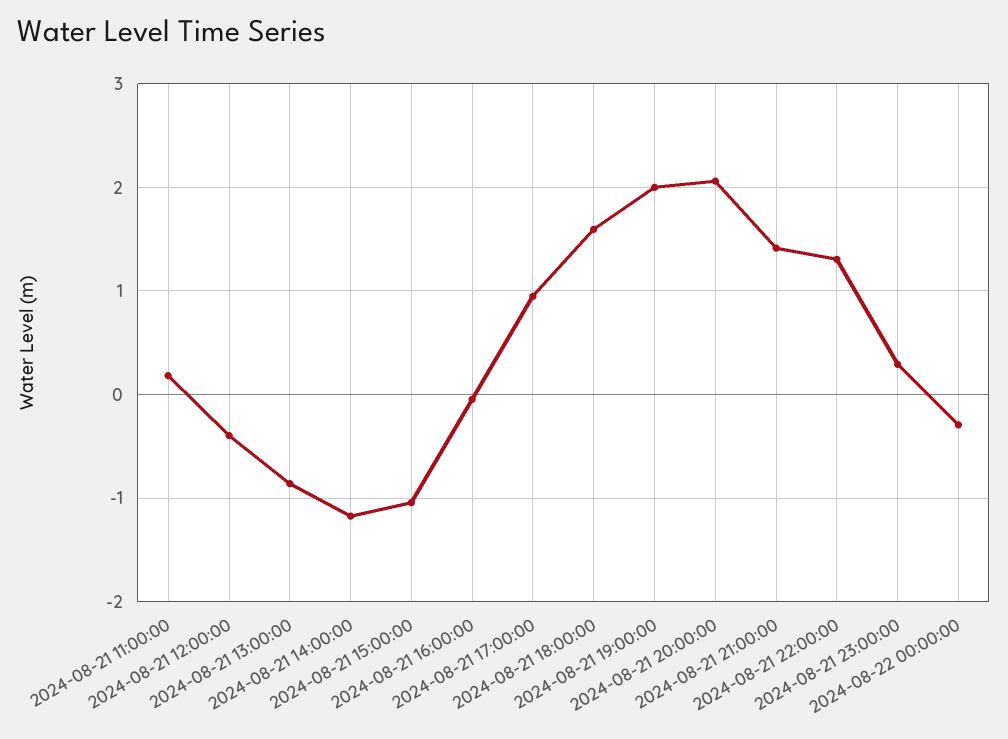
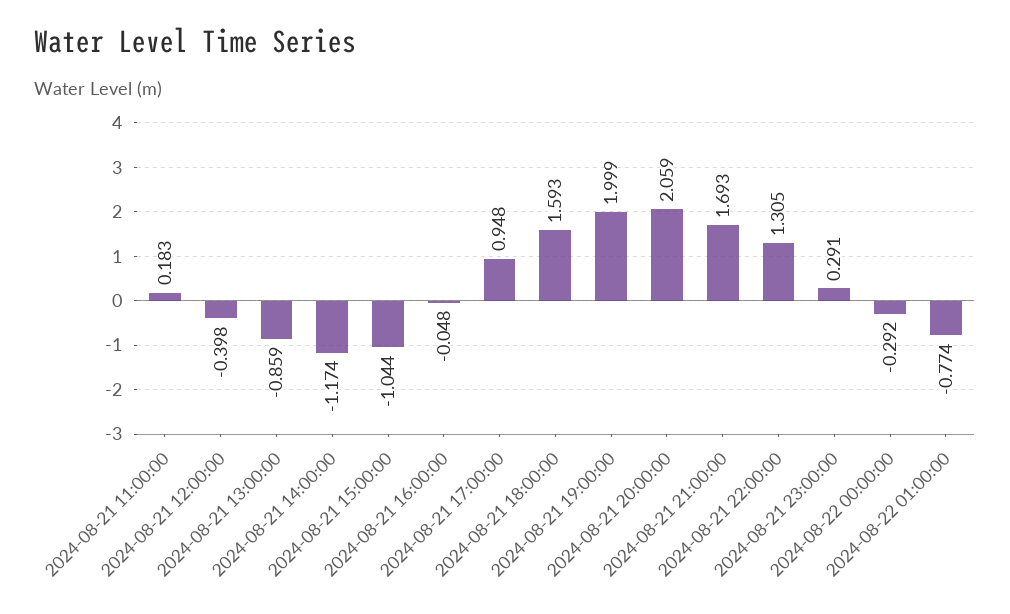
2024-08-21 21:00:00: 1.4 -> 1.693
2024-08-22 01:00:00: none -> -0.774

